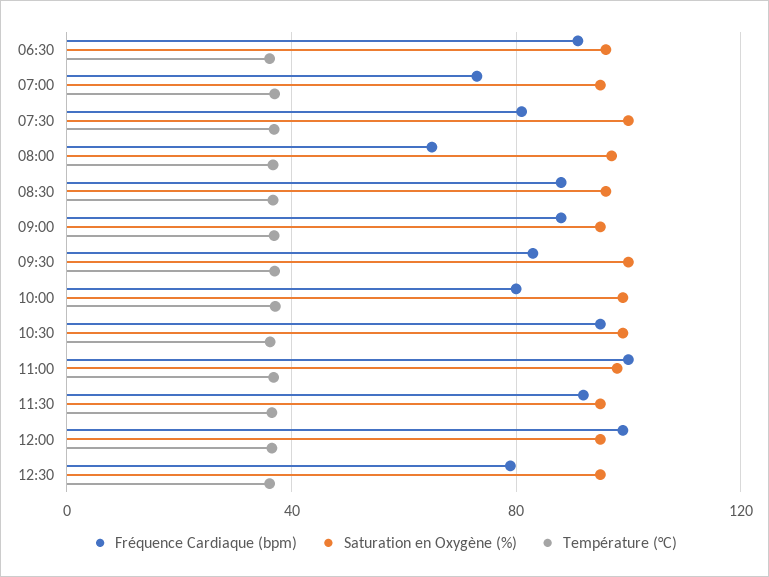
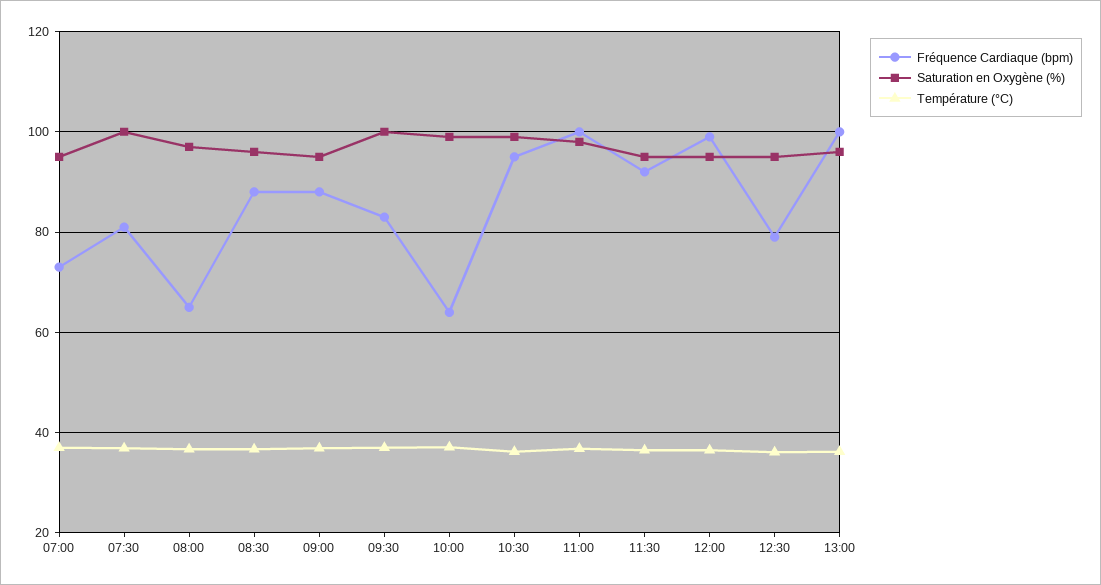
Fréquence Cardiaque (bpm), 06:30: 90 -> none
Saturation en Oxygène (%), 06:30: 95 -> none
Température (°C), 06:30: 35 -> none
Fréquence Cardiaque (bpm), 10:00: 80 -> 64
Fréquence Cardiaque (bpm), 13:00: none -> 100
Saturation en Oxygène (%), 13:00: none -> 96
Température (°C), 13:00: none -> 36

